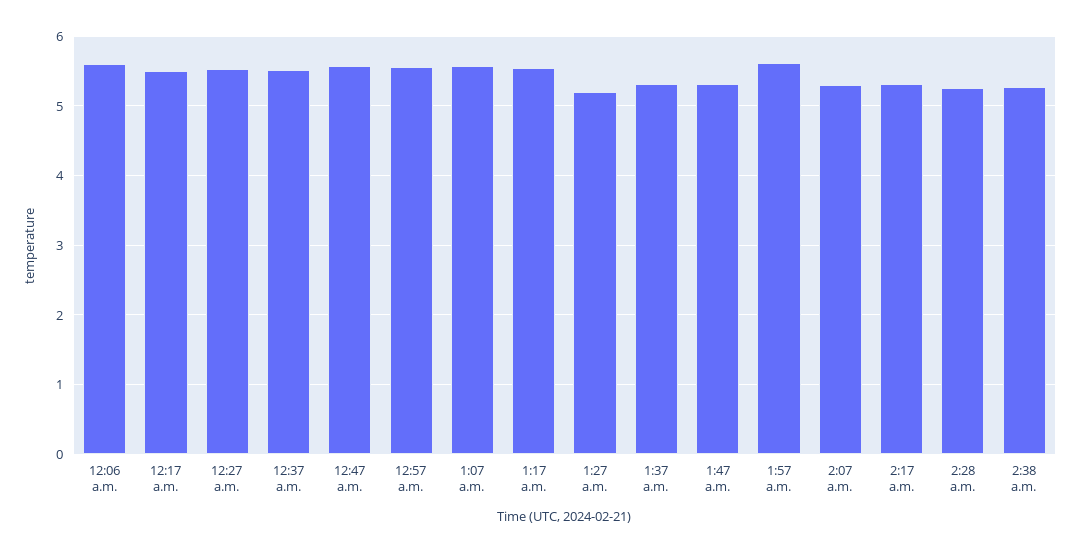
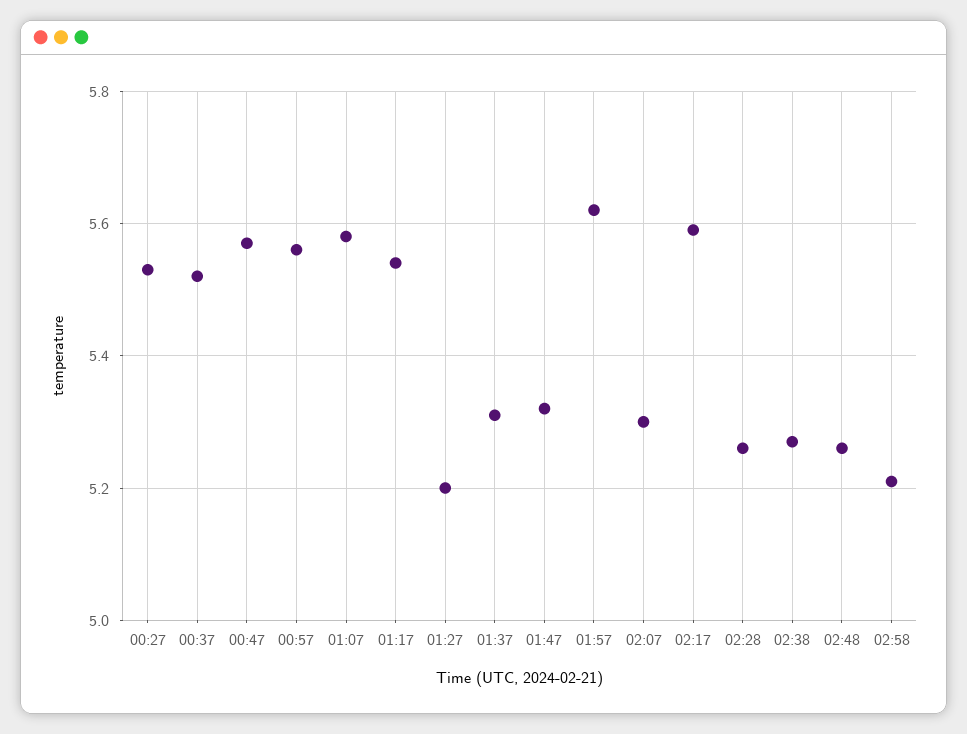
12:06 a.m.: 5.6 -> none
12:17 a.m.: 5.5 -> none
2:17 a.m.: 5.3 -> 5.6
02:48: none -> 5.25
02:58: none -> 5.2

